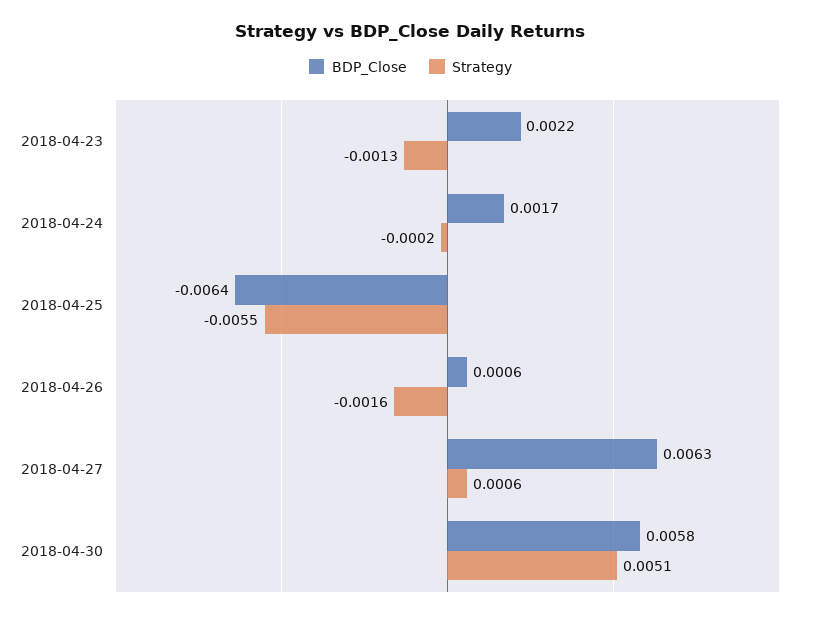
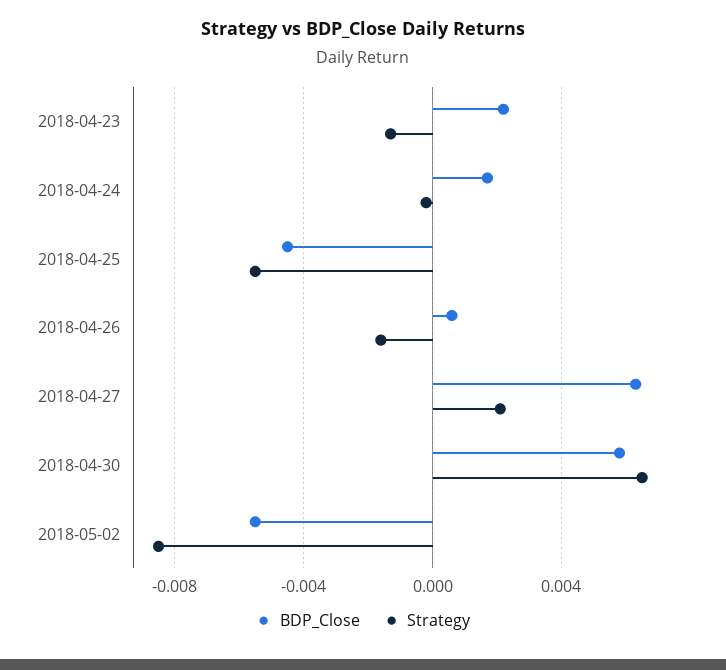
BDP_Close, 2018-04-25: -0.0064 -> -0.0045
Strategy, 2018-04-27: 0.0006 -> 0.002
Strategy, 2018-04-30: 0.0051 -> 0.0065
BDP_Close, 2018-05-02: none -> -0.0055
Strategy, 2018-05-02: none -> -0.0085

